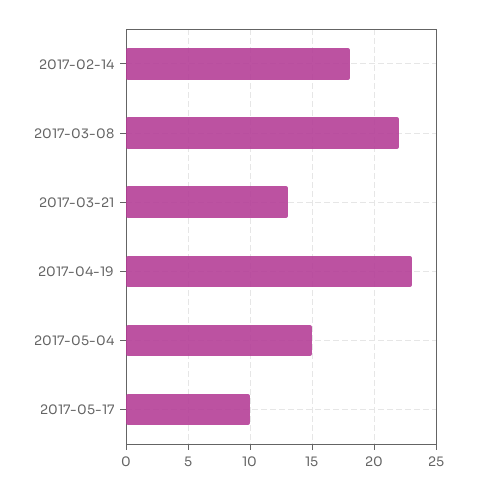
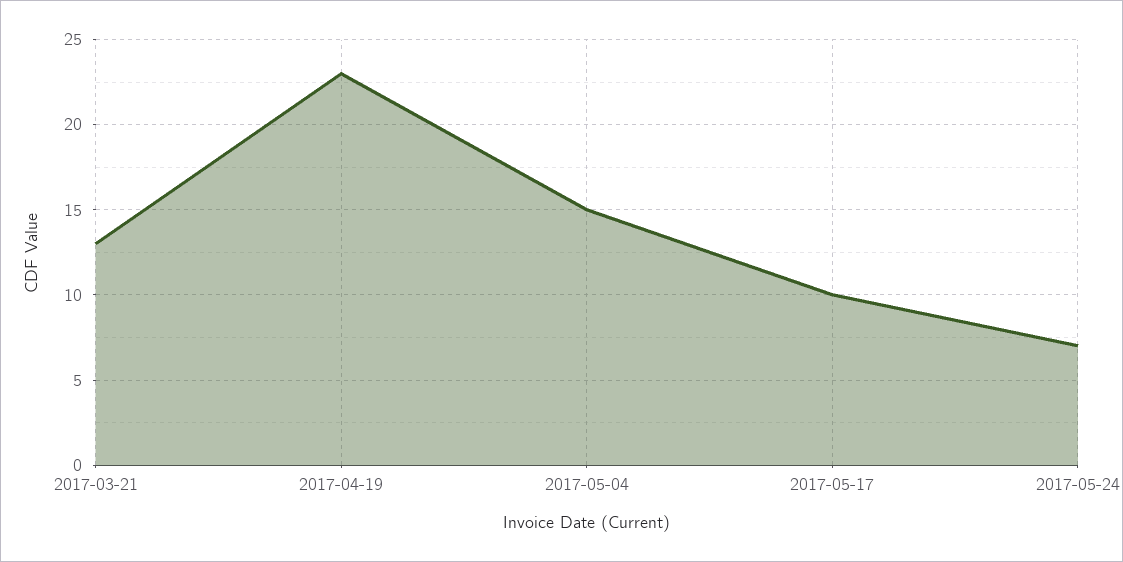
2017-02-14: 18 -> none
2017-03-08: 22 -> none
2017-05-24: none -> 7

